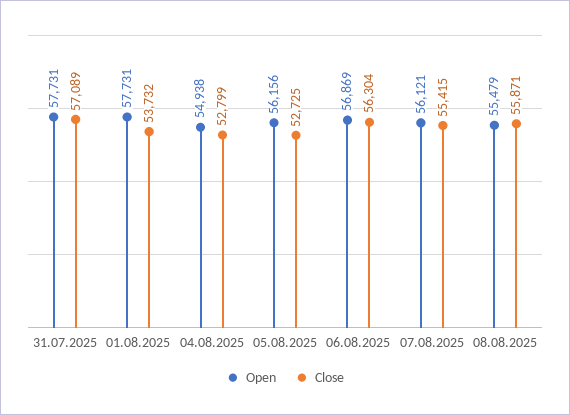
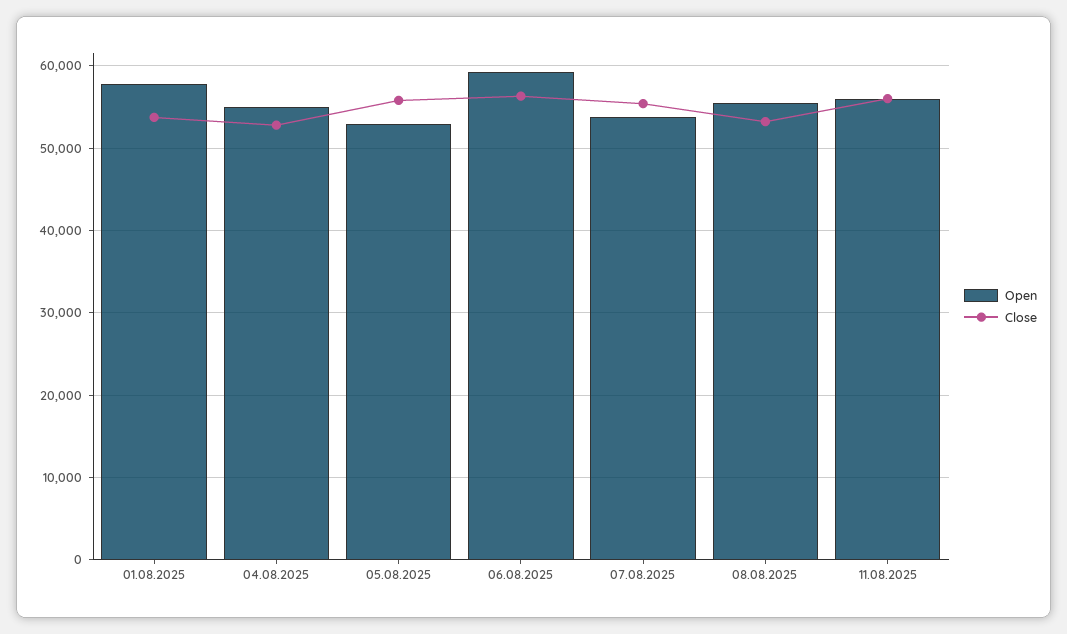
Open, 31.07.2025: 57731 -> none
Close, 31.07.2025: 57089 -> none
Open, 05.08.2025: 56156 -> 53000
Close, 05.08.2025: 52725 -> 56000
Open, 06.08.2025: 56869 -> 59000
Open, 07.08.2025: 56121 -> 54000
Close, 08.08.2025: 55871 -> 53000
Open, 11.08.2025: none -> 56000
Close, 11.08.2025: none -> 56000

